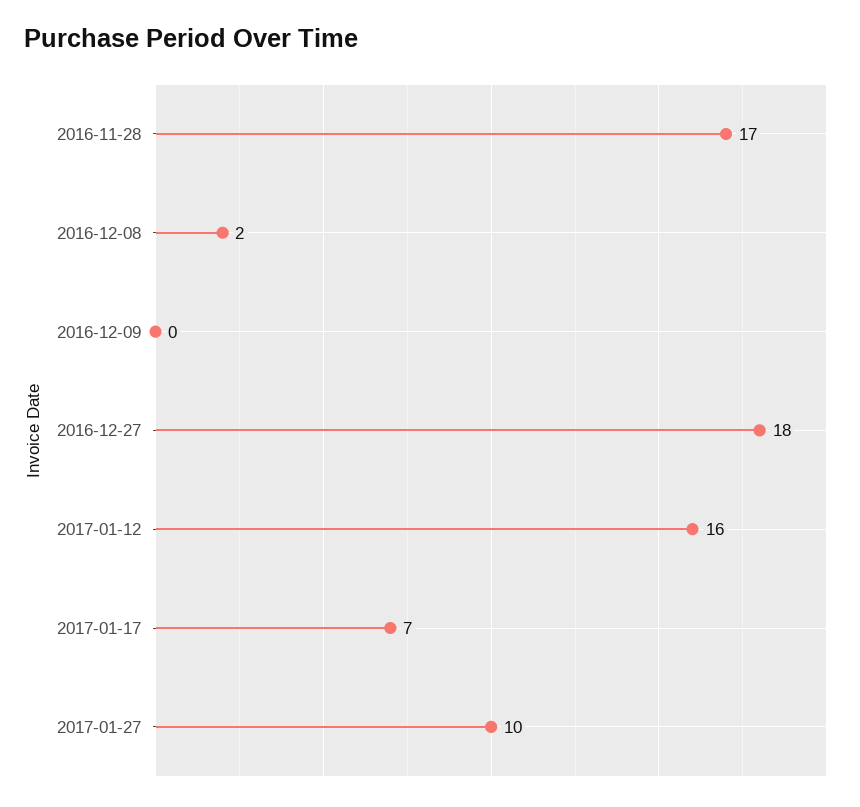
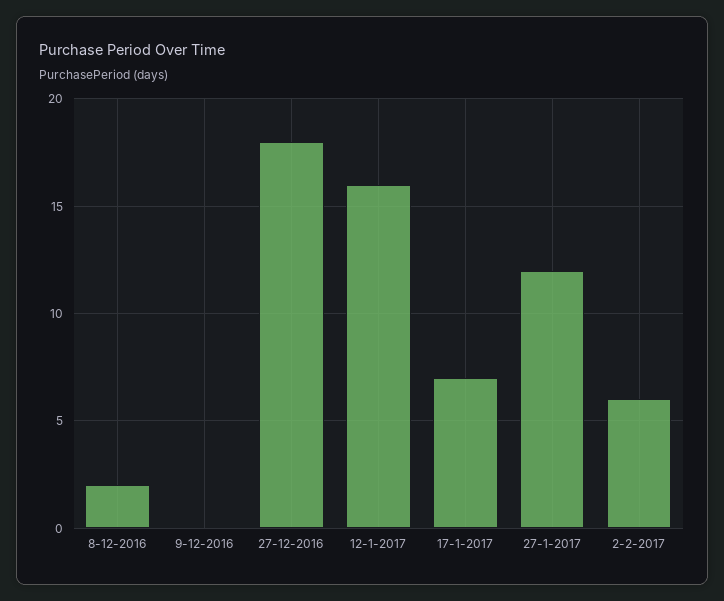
2016-11-28: 17 -> none
2017-01-27: 10 -> 12
2-2-2017: none -> 6

